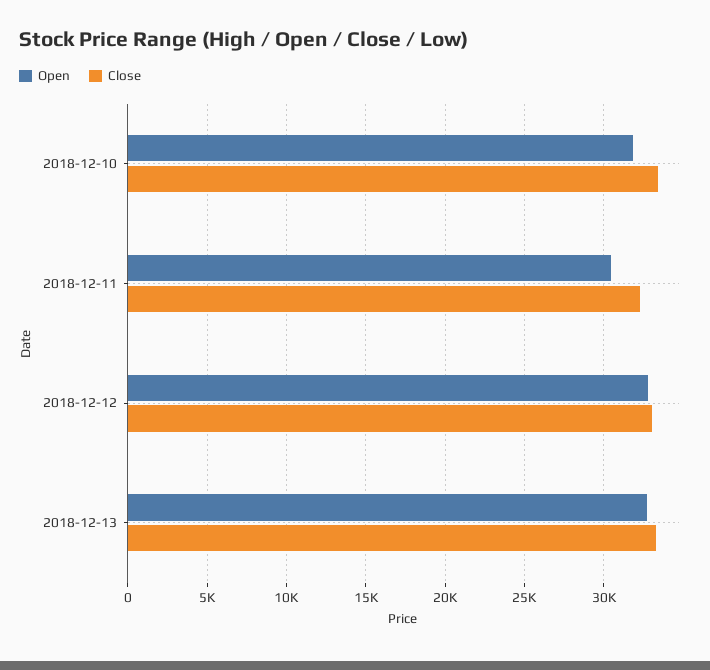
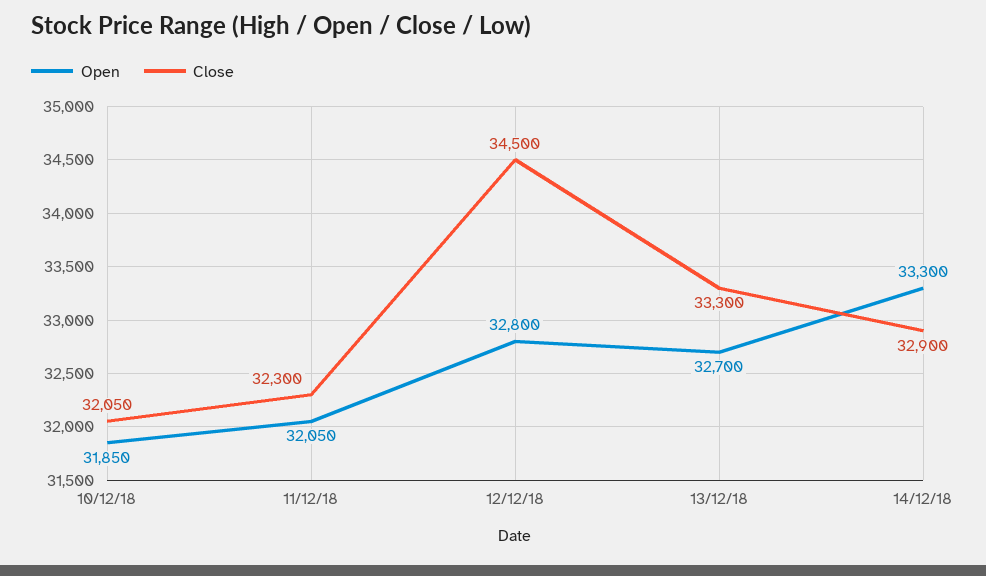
Close, 2018-12-10: 33500 -> 32050
Open, 2018-12-11: 30500 -> 32050
Close, 2018-12-12: 33000 -> 34500
Open, 14/12/18: none -> 33300
Close, 14/12/18: none -> 32900

